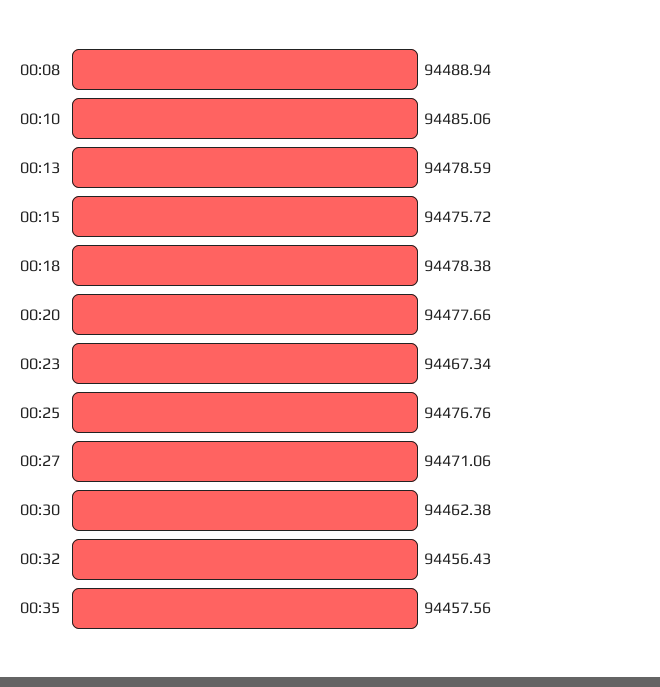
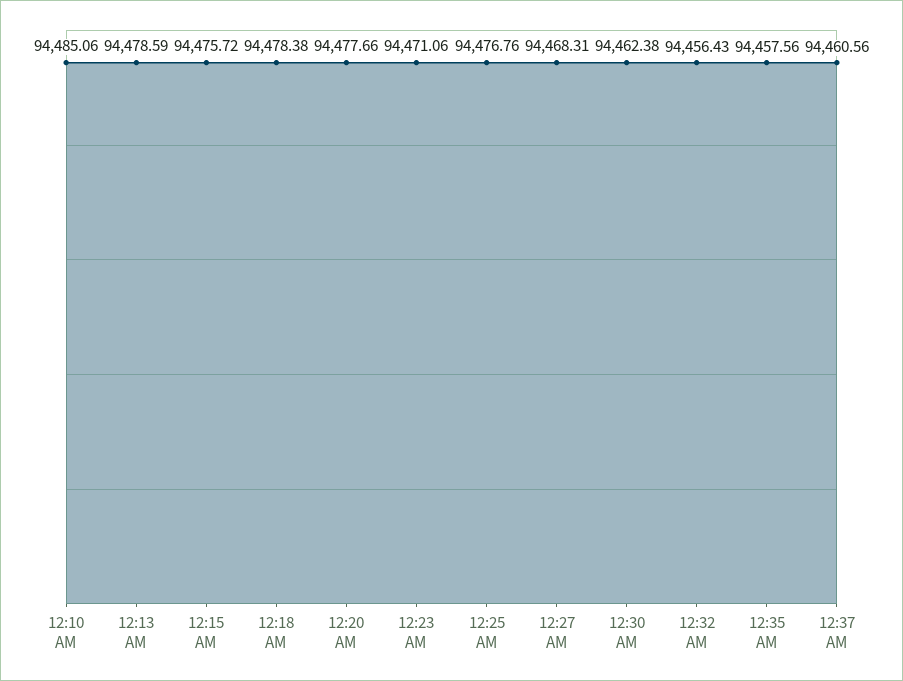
00:08: 94488.94 -> none
00:23: 94467.34 -> 94471.06
00:27: 94471.06 -> 94468.31
12:37 AM: none -> 94460.56

